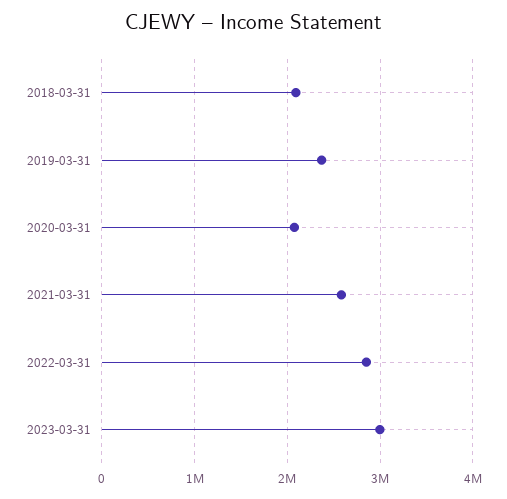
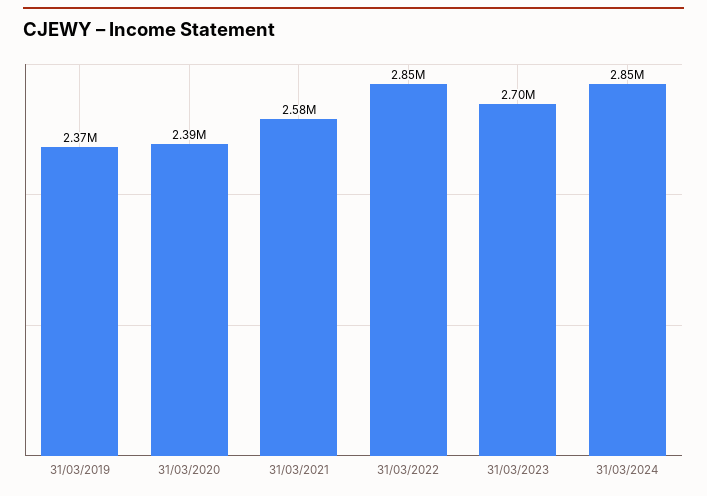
2018-03-31: 2100000 -> none
2020-03-31: 2100000 -> 2390000
2023-03-31: 3000000 -> 2700000
31/03/2024: none -> 2850000

